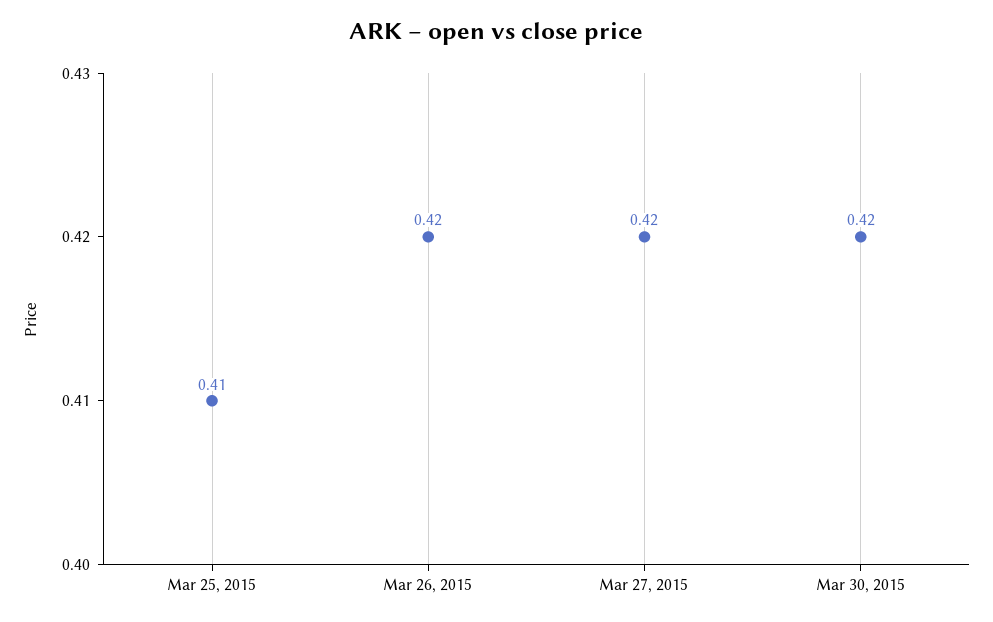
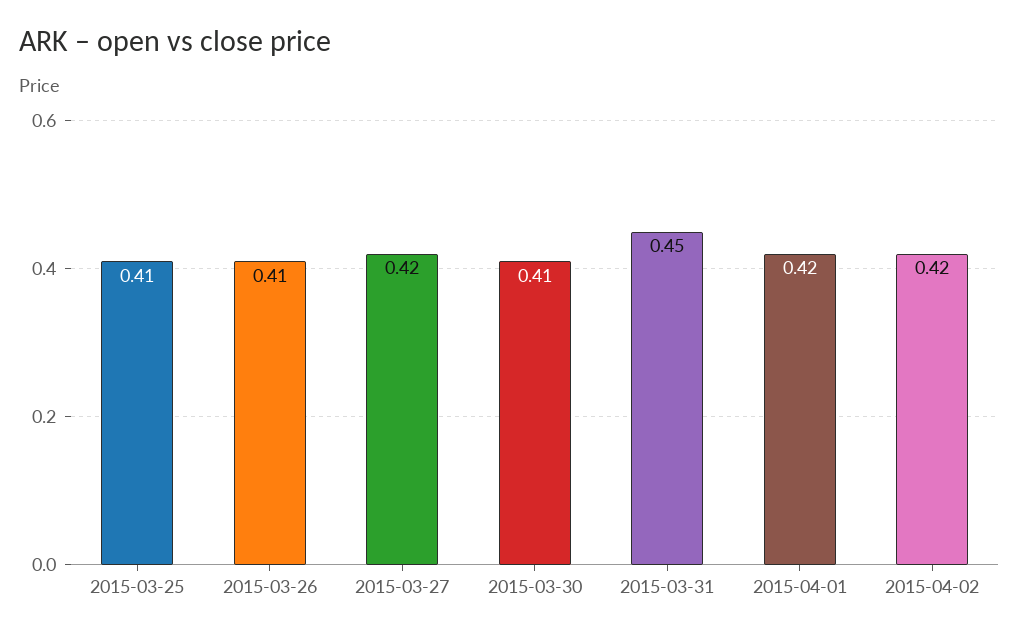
Mar 26, 2015: 0.42 -> 0.41
Mar 30, 2015: 0.42 -> 0.41
2015-03-31: none -> 0.45
2015-04-01: none -> 0.42
2015-04-02: none -> 0.42

